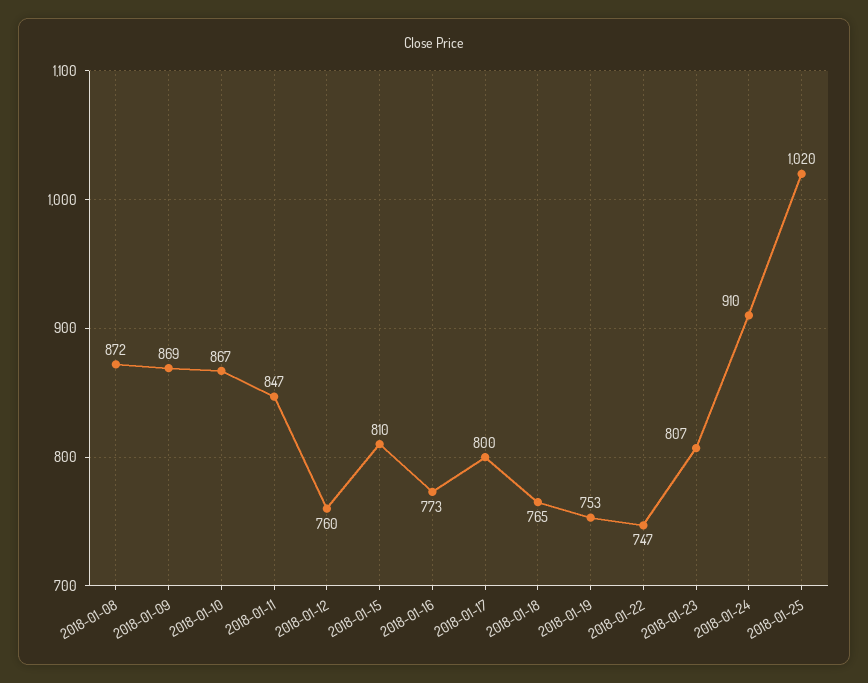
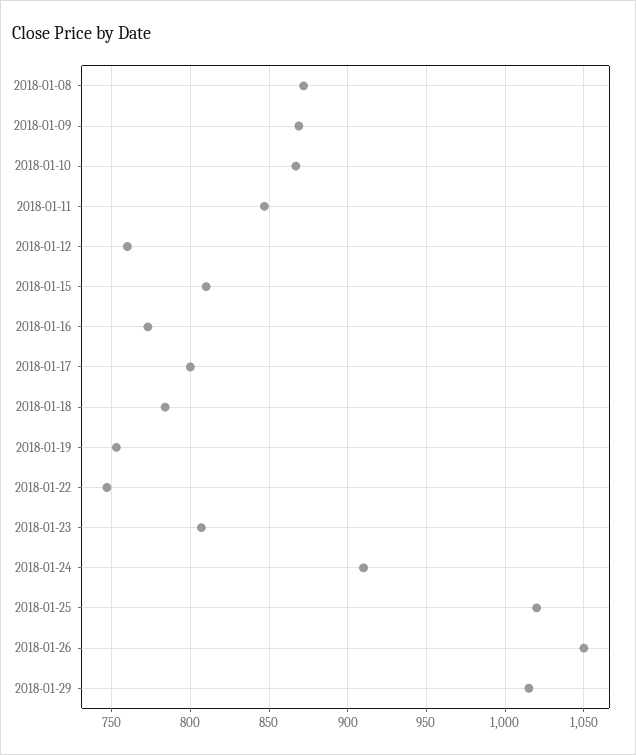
2018-01-18: 765 -> 785
2018-01-26: none -> 1050
2018-01-29: none -> 1015

